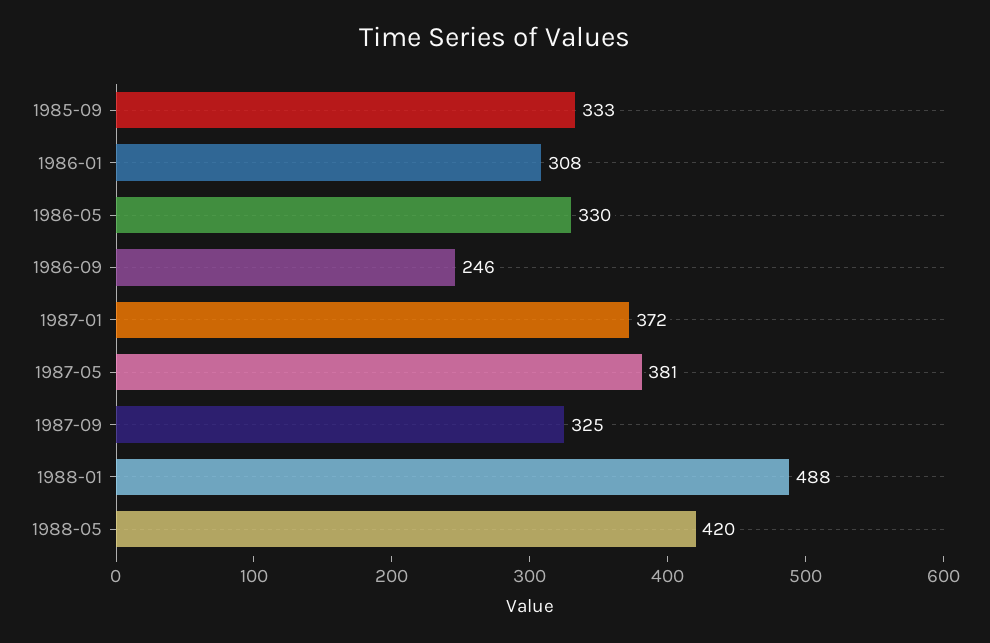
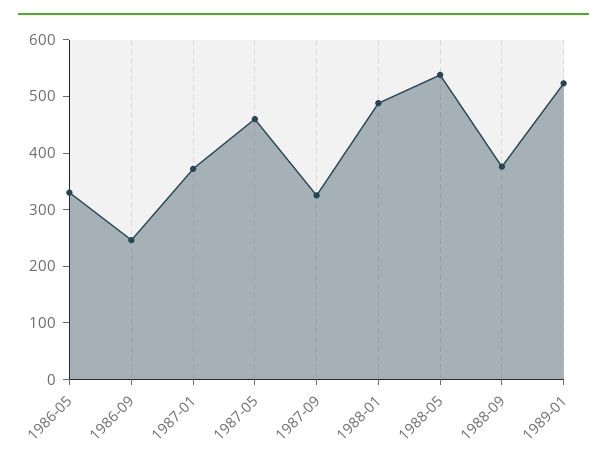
1985-09: 333 -> none
1986-01: 308 -> none
1987-05: 381 -> 460
1988-05: 420 -> 540
1988-09: none -> 380
1989-01: none -> 520

